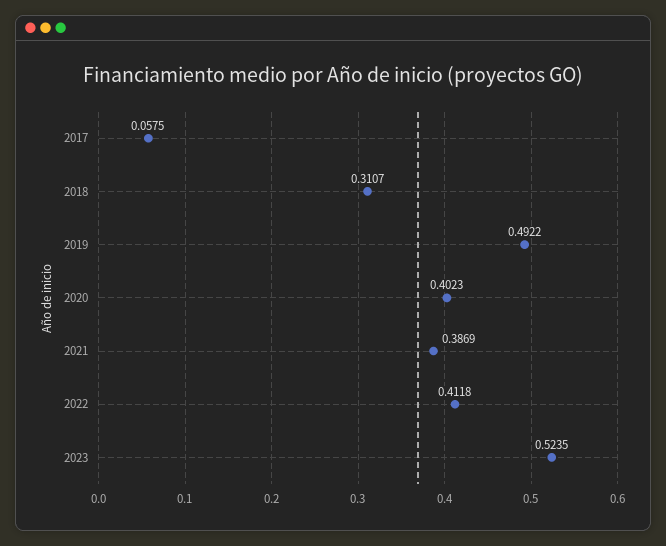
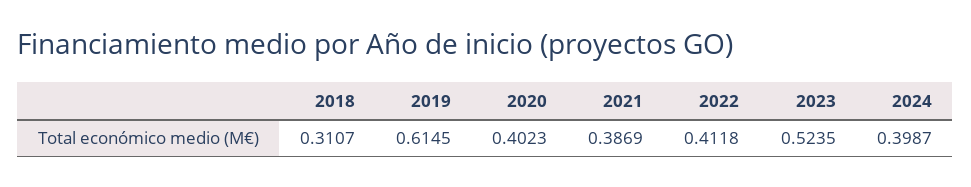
2017: 0.0575 -> none
2019: 0.4922 -> 0.6145
2024: none -> 0.3987

